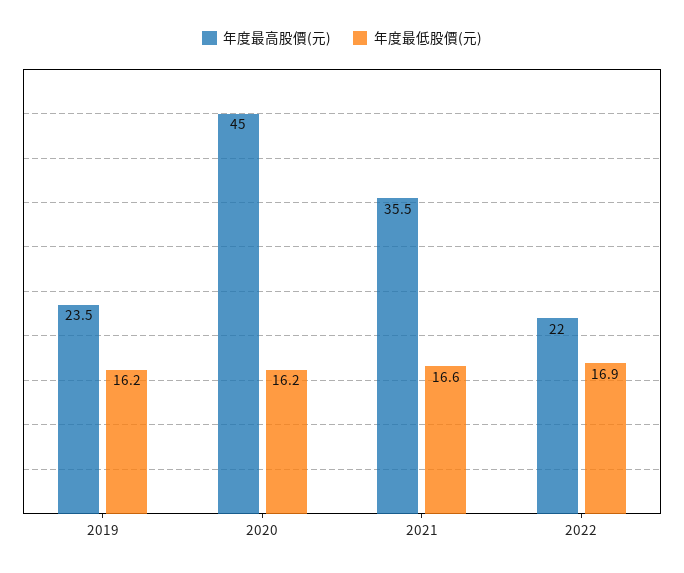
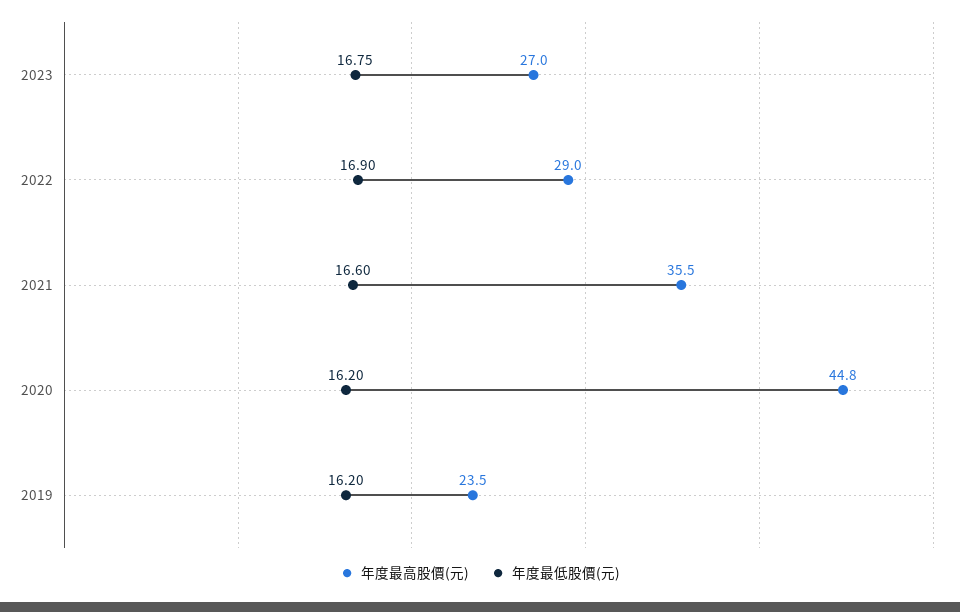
年度最高股價(元), 2020: 45 -> 44.8
年度最高股價(元), 2022: 22 -> 29
年度最高股價(元), 2023: none -> 27
年度最低股價(元), 2023: none -> 16.75

